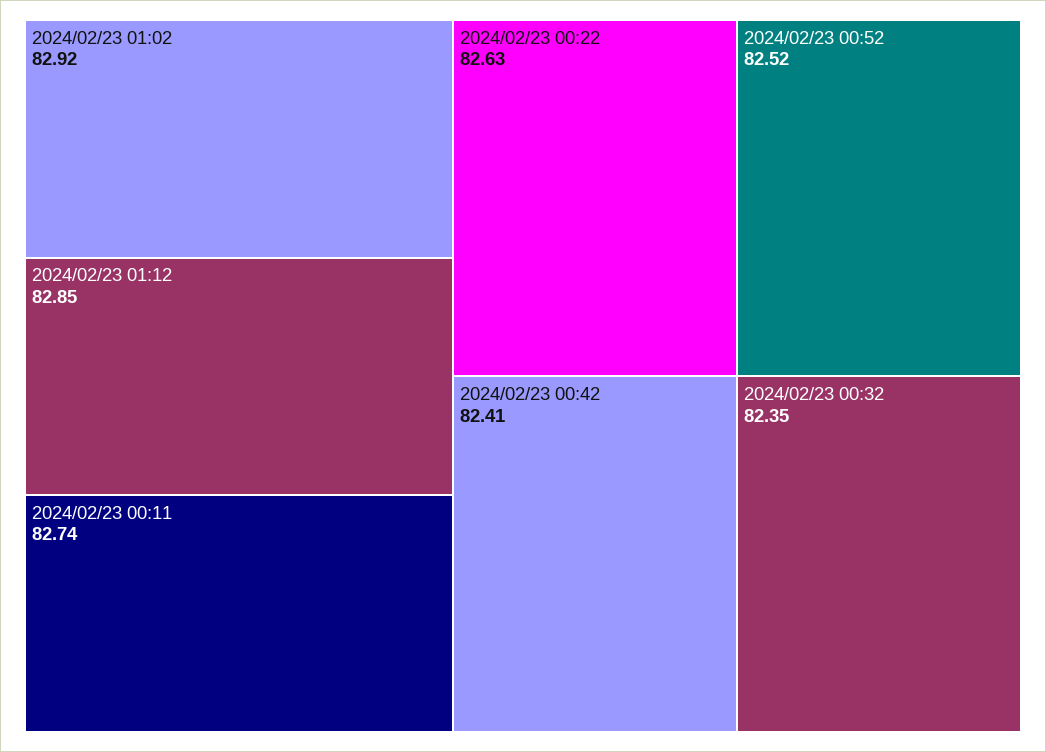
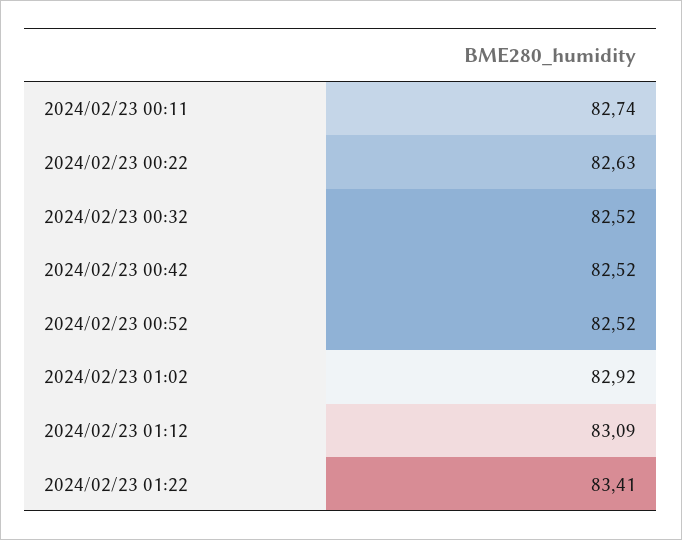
2024/02/23 01:12: 82.85 -> 83.09
2024/02/23 00:42: 82.41 -> 82.52
2024/02/23 00:32: 82.35 -> 82.52
2024/02/23 01:22: none -> 83.41

